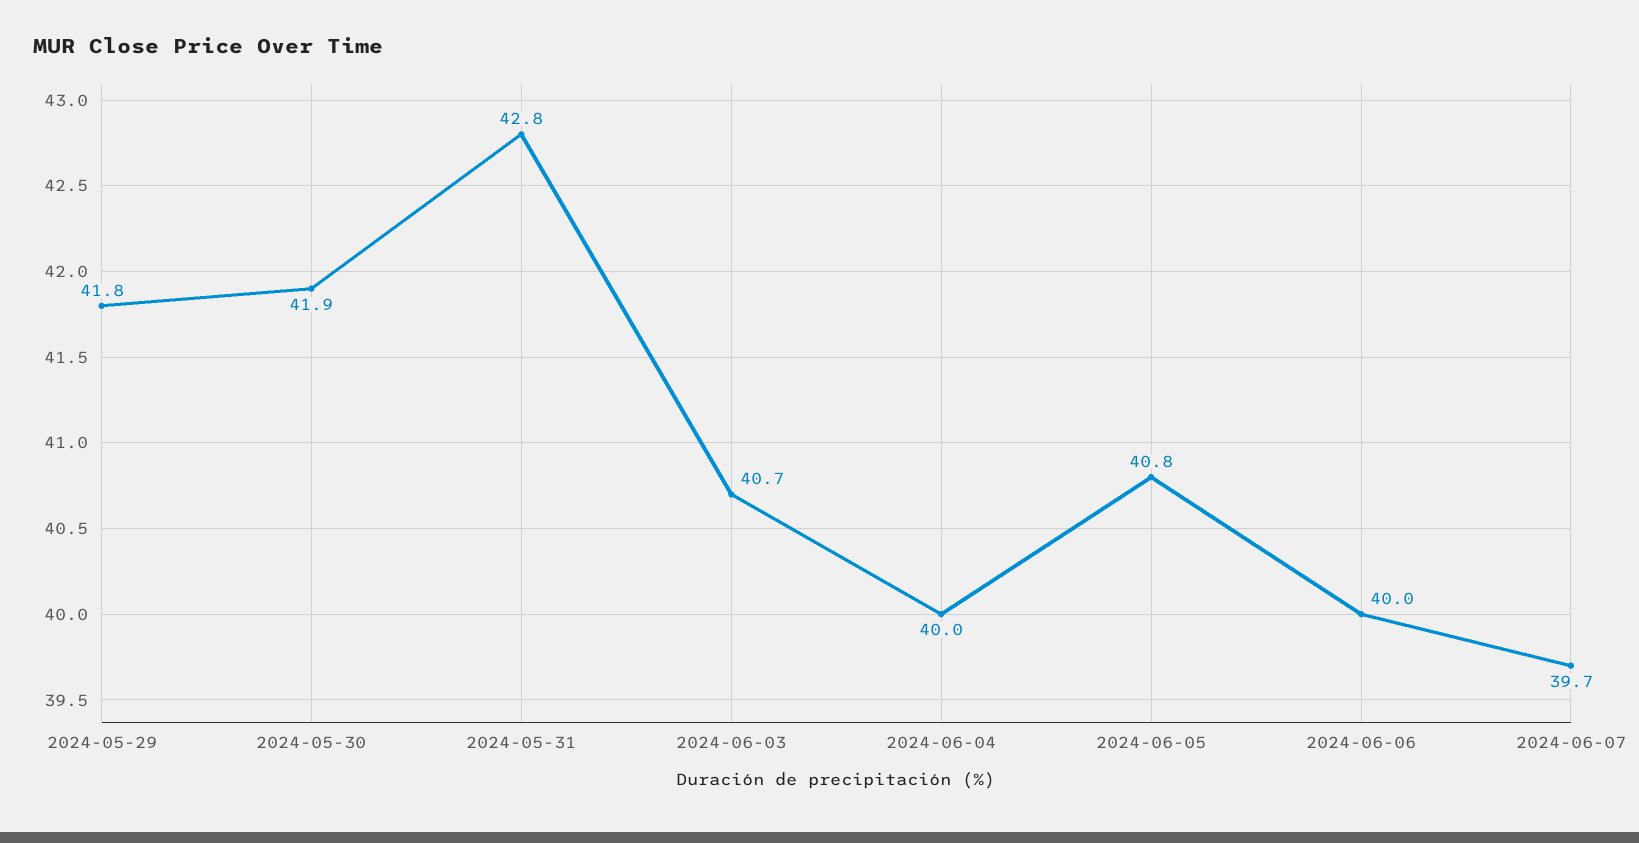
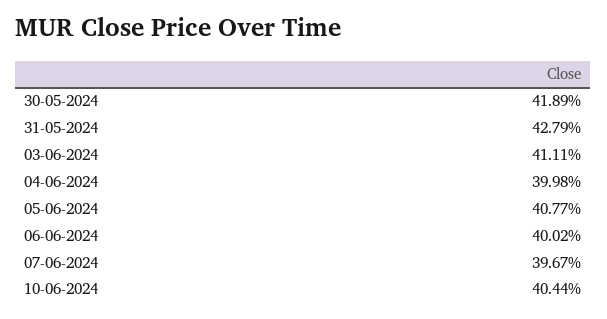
2024-05-29: 41.8 -> none
2024-06-03: 40.7 -> 41.11
10-06-2024: none -> 40.44

